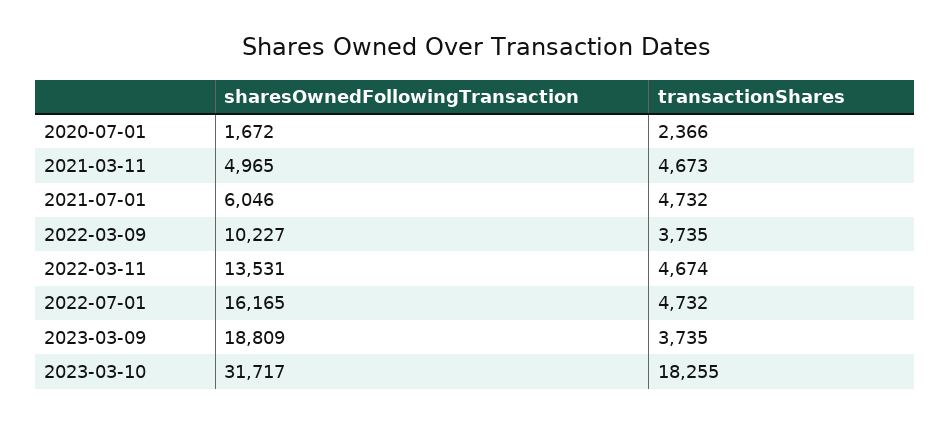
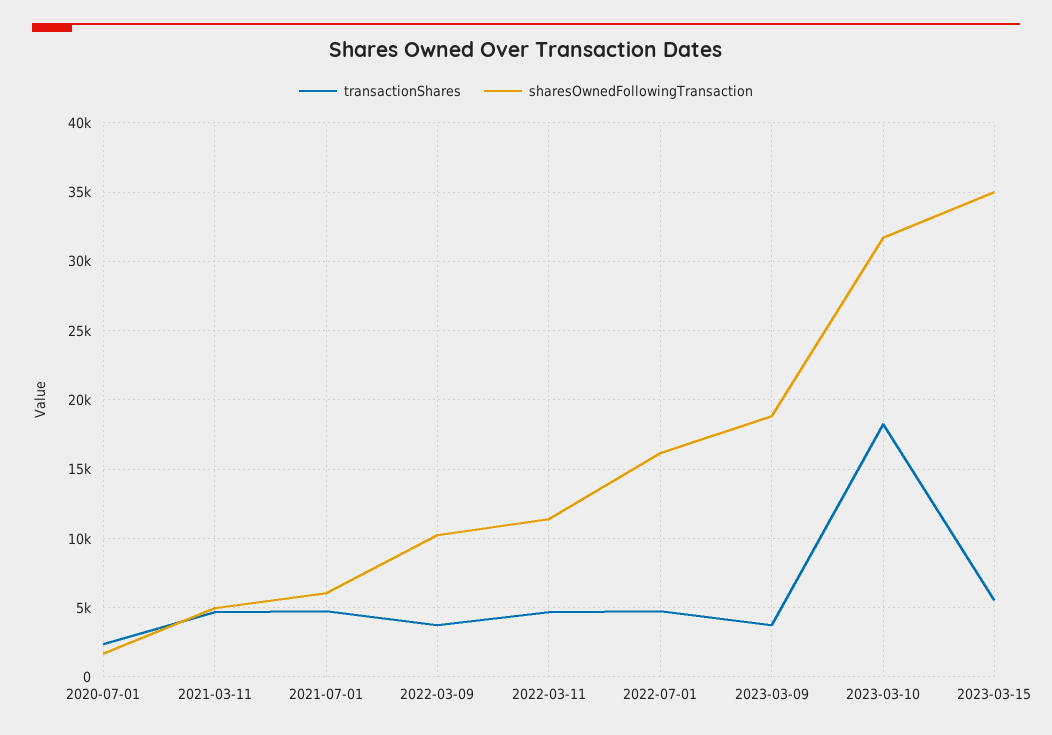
sharesOwnedFollowingTransaction, 2022-03-11: 13531 -> 11500
transactionShares, 2023-03-15: none -> 5500
sharesOwnedFollowingTransaction, 2023-03-15: none -> 35000

